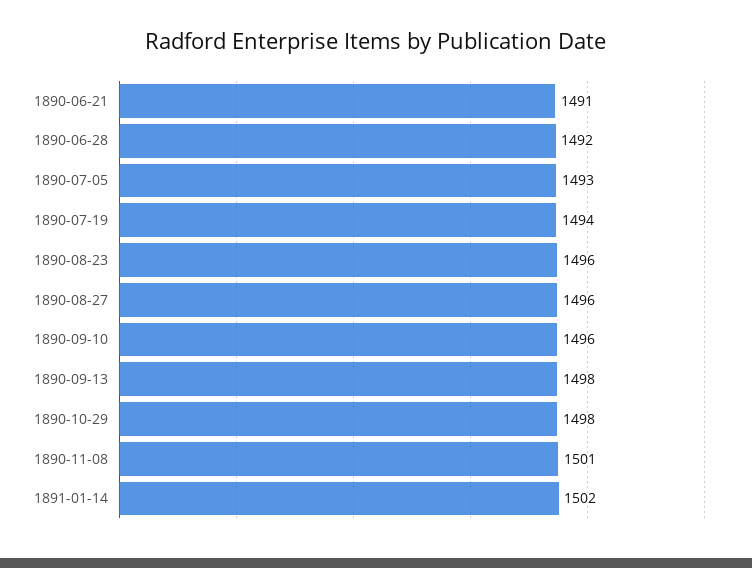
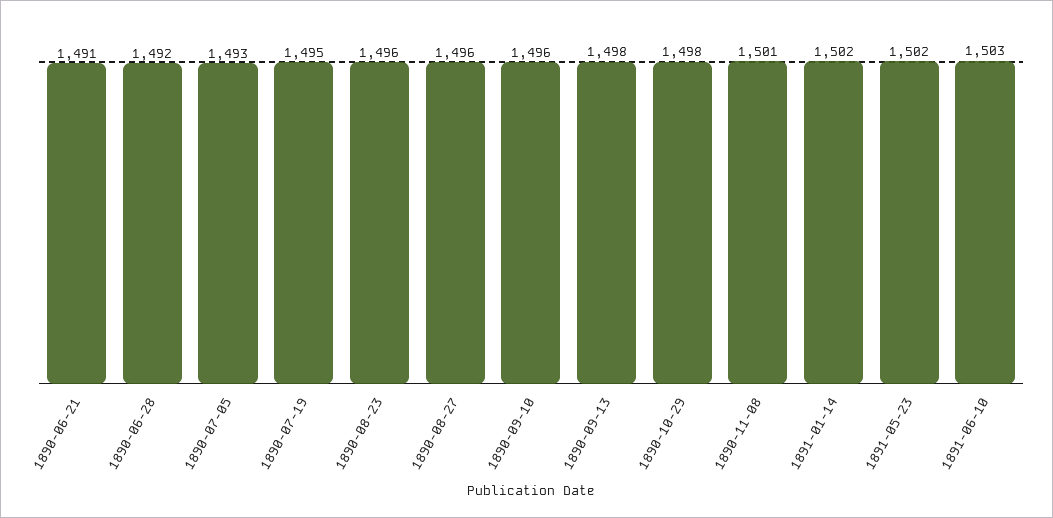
1890-07-19: 1494 -> 1495
1891-05-23: none -> 1502
1891-06-10: none -> 1503

